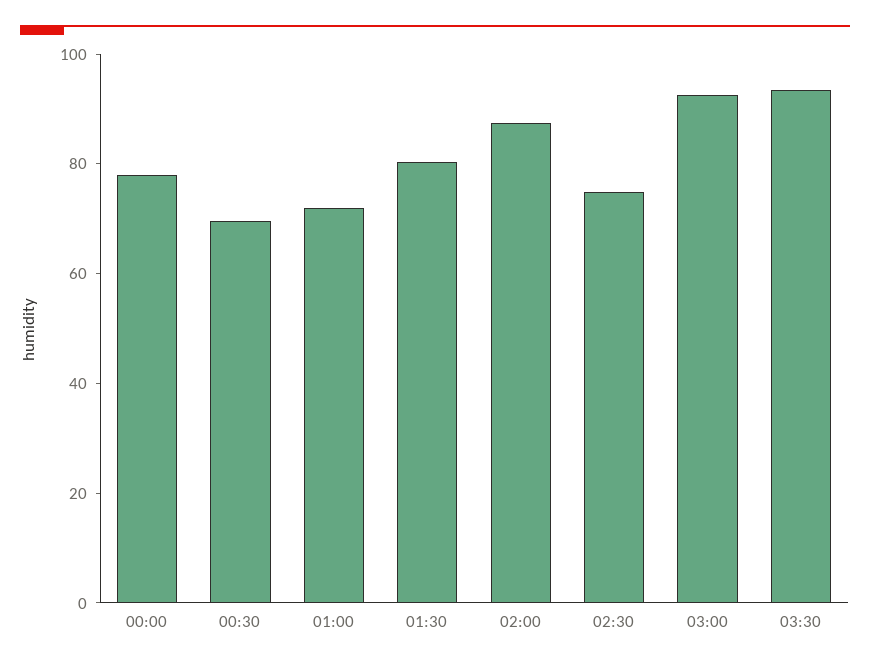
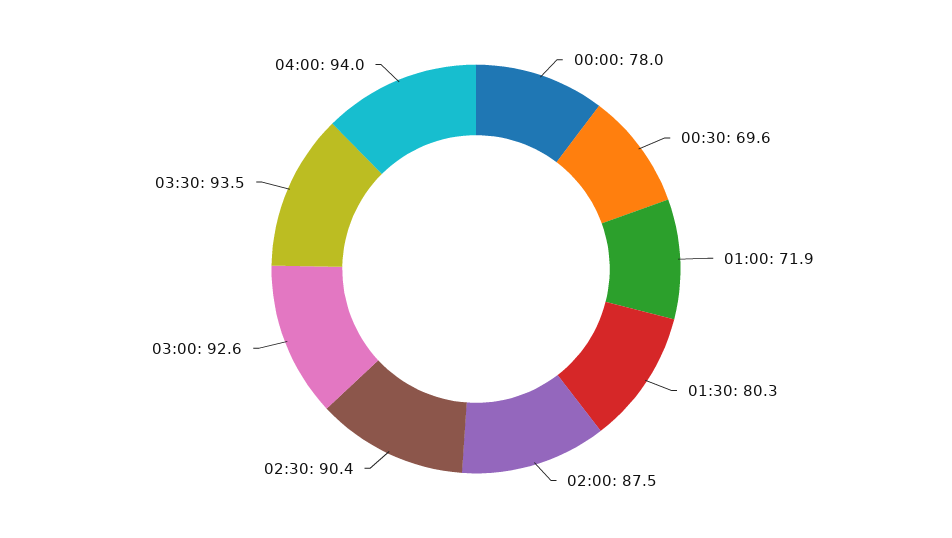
02:30: 75 -> 90.4
04:00: none -> 94

